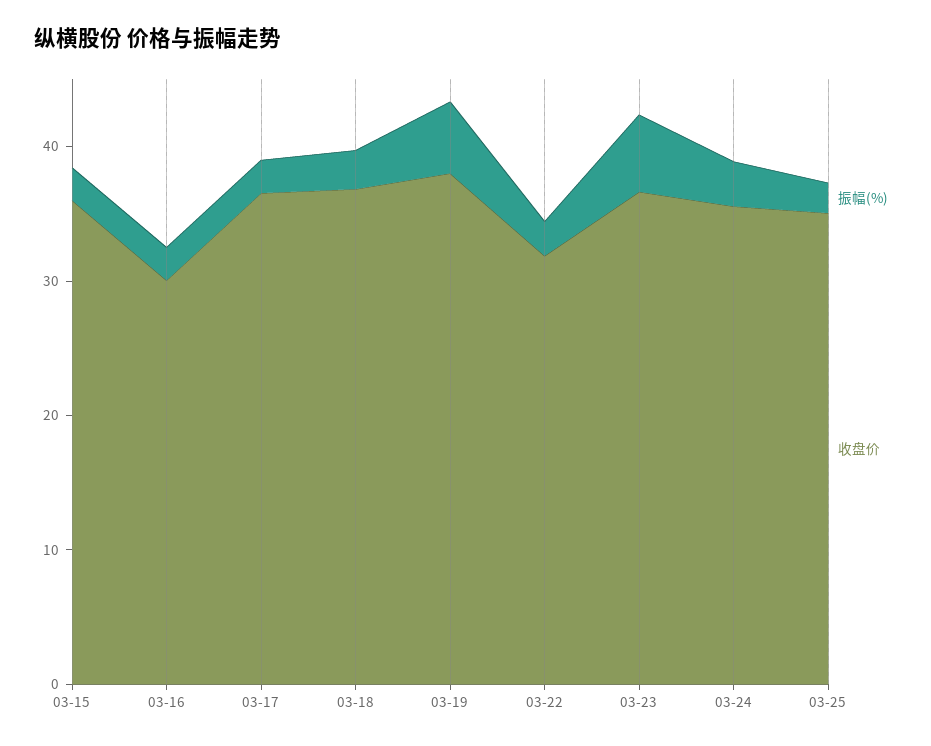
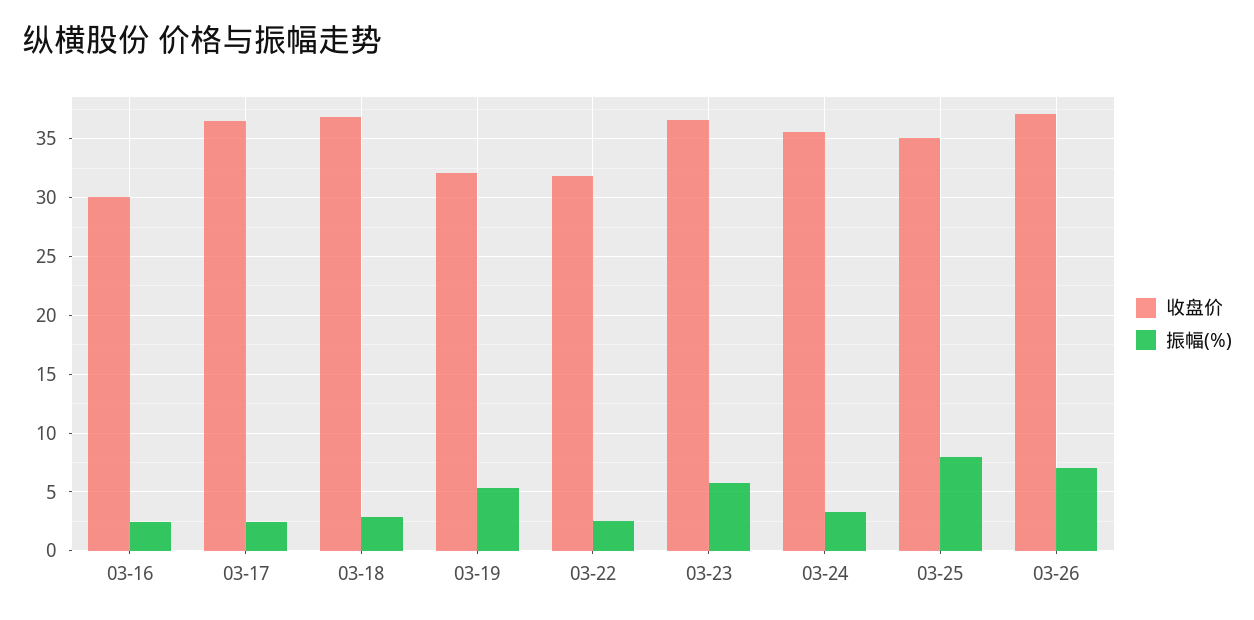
振幅(%), 03-15: 2 -> none
收盘价, 03-15: 36 -> none
收盘价, 03-19: 38 -> 32
振幅(%), 03-25: 2 -> 8
收盘价, 03-26: none -> 37
振幅(%), 03-26: none -> 7

